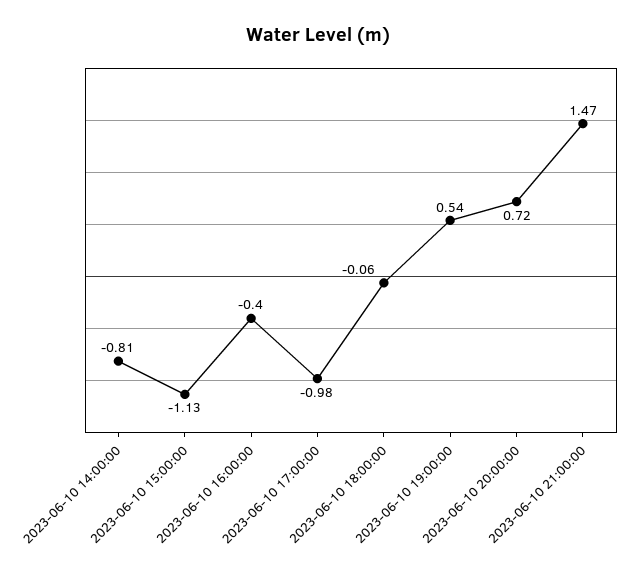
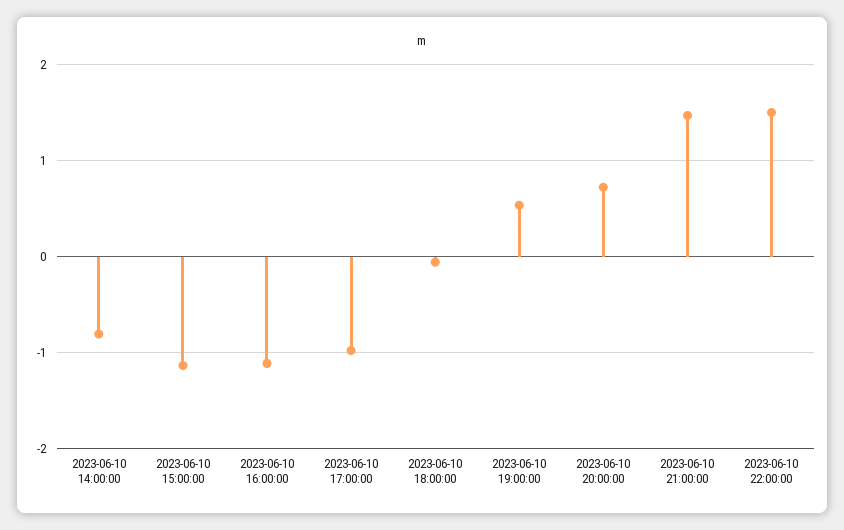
2023-06-10 16:00:00: -0.4 -> -1.1
2023-06-10 22:00:00: none -> 1.5

